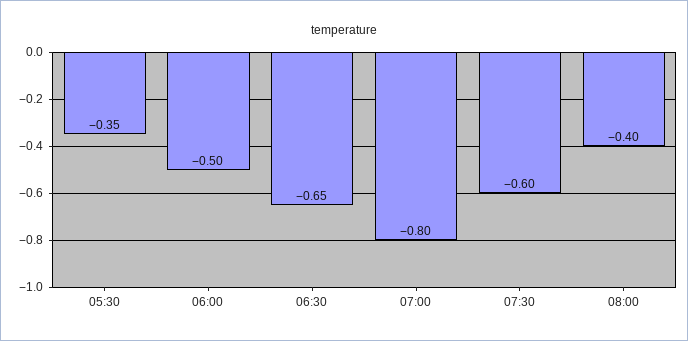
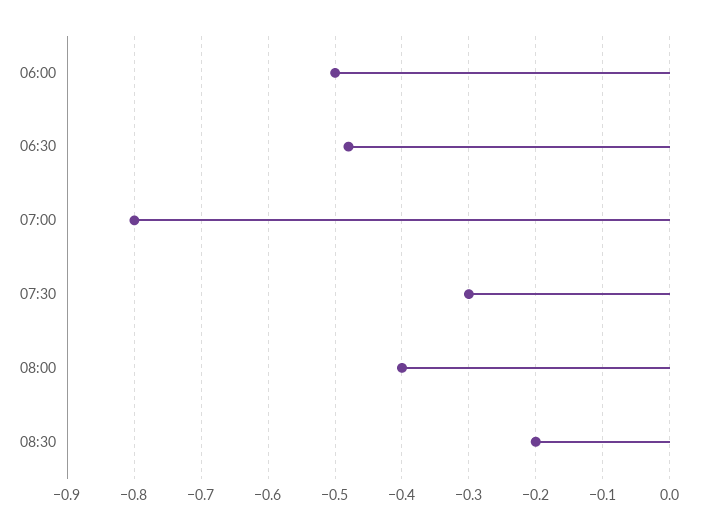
05:30: -0.35 -> none
06:30: -0.65 -> -0.48
07:30: -0.6 -> -0.3
08:30: none -> -0.2

